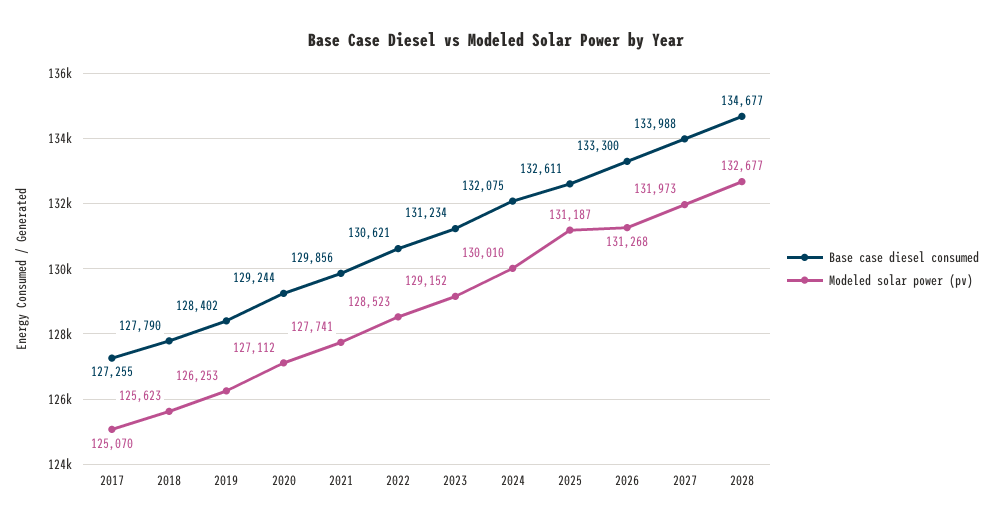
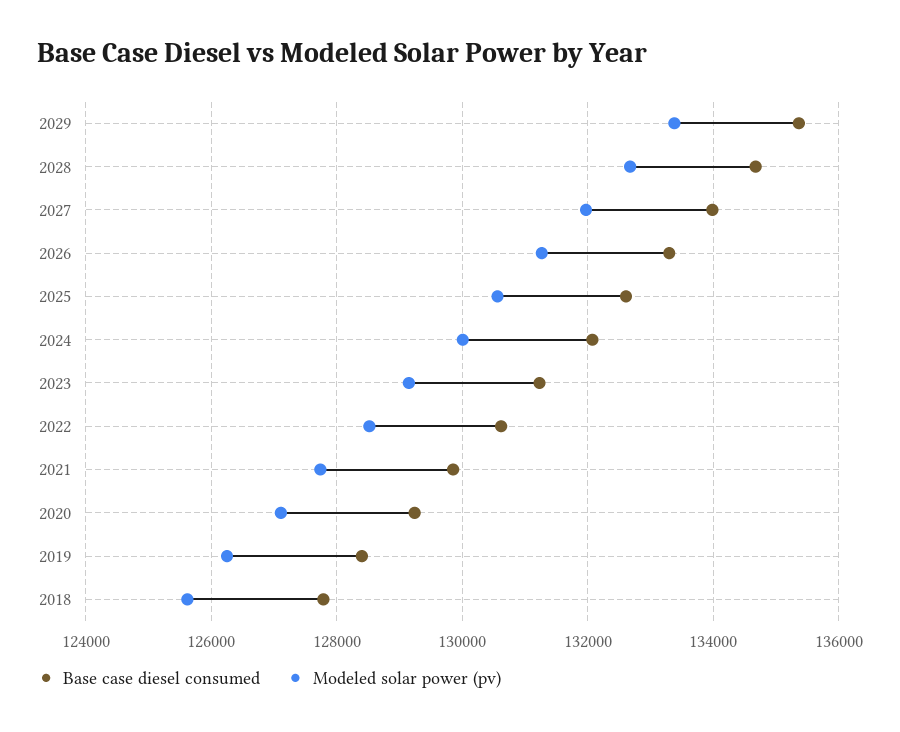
Base case diesel consumed, 2017: 127255 -> none
Modeled solar power (pv), 2017: 125070 -> none
Modeled solar power (pv), 2025: 131187 -> 130600
Base case diesel consumed, 2029: none -> 135400
Modeled solar power (pv), 2029: none -> 133400

